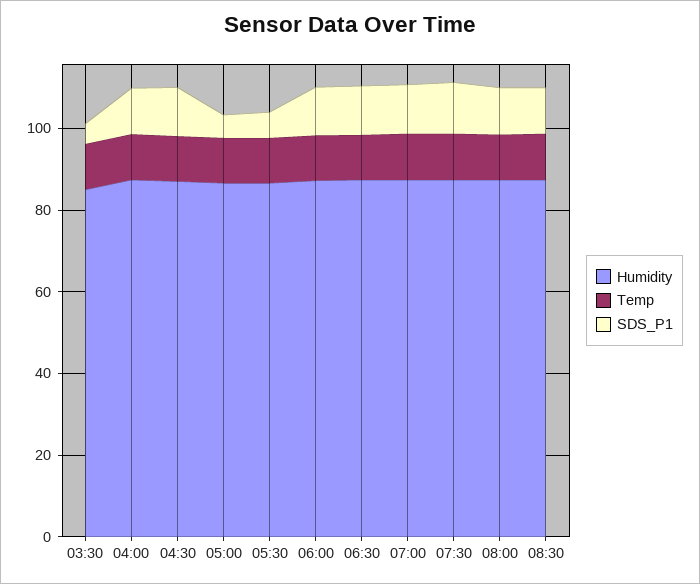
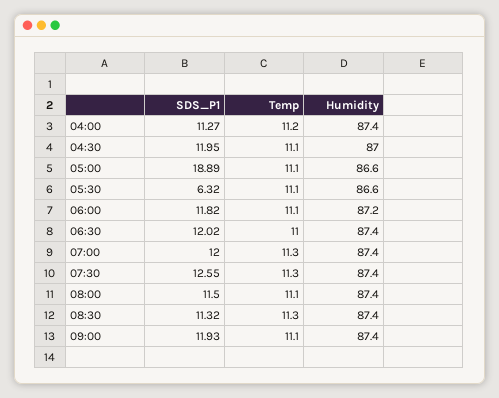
Humidity, 03:30: 85 -> none
Temp, 03:30: 10 -> none
SDS_P1, 03:30: 5 -> none
SDS_P1, 05:00: 5 -> 18.89
SDS_P1, 09:00: none -> 11.93
Temp, 09:00: none -> 11.1
Humidity, 09:00: none -> 87.4

